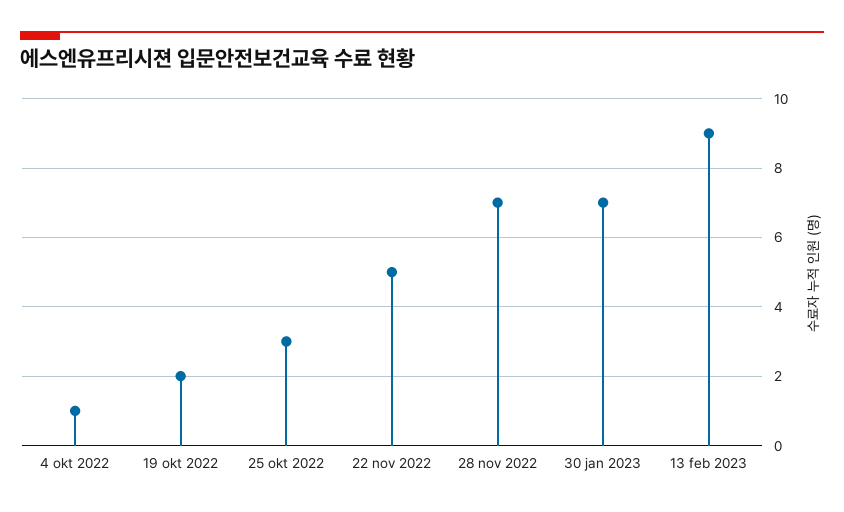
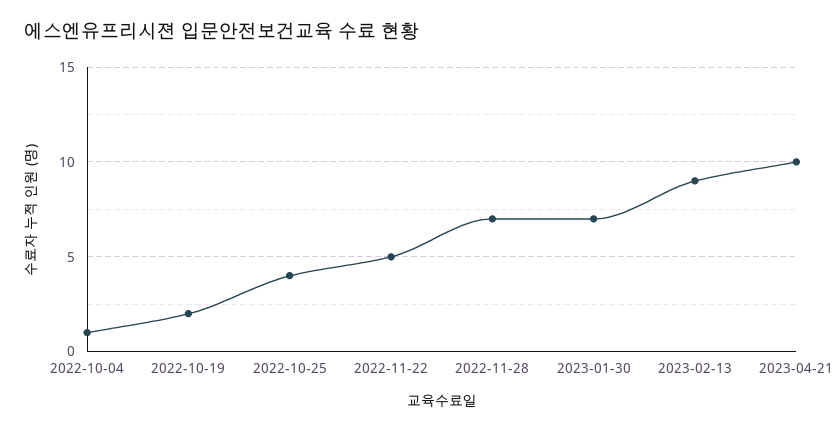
25 okt 2022: 3 -> 4
2023-04-21: none -> 10

